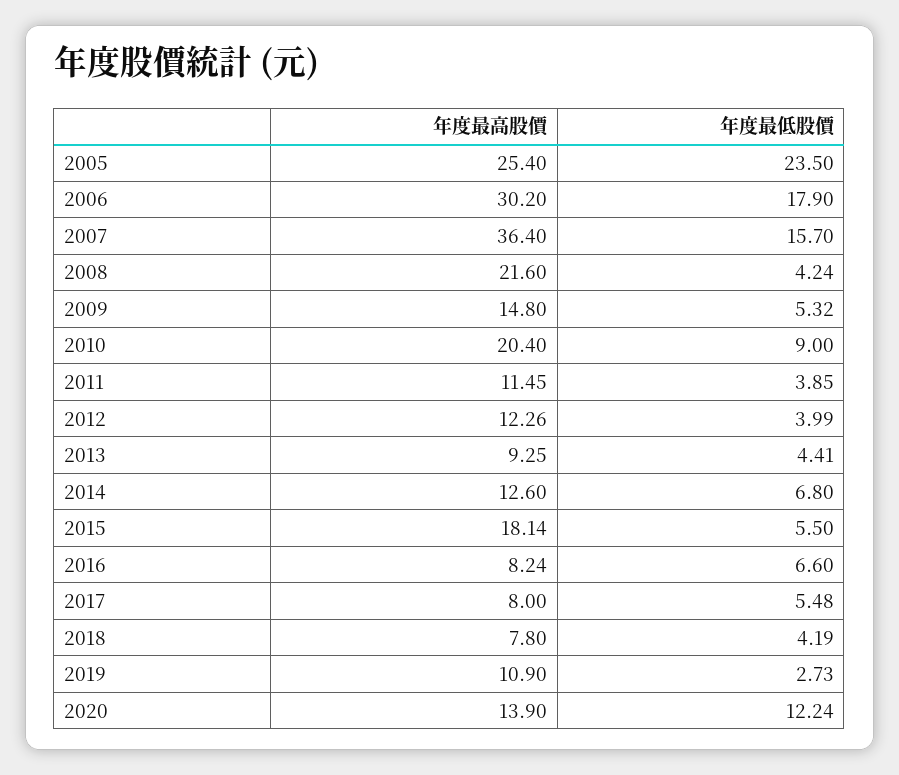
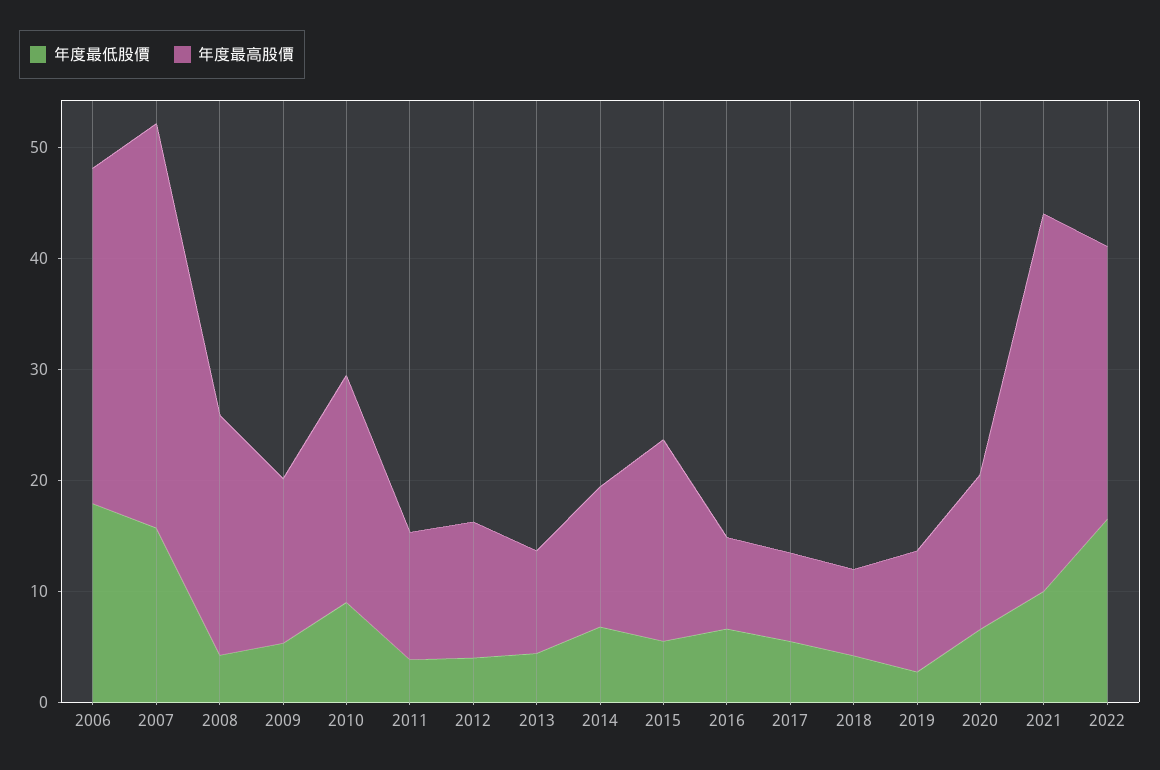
年度最高股價, 2005: 25.4 -> none
年度最低股價, 2005: 23.5 -> none
年度最低股價, 2020: 12.24 -> 6
年度最低股價, 2021: none -> 10
年度最高股價, 2021: none -> 34
年度最低股價, 2022: none -> 16
年度最高股價, 2022: none -> 24

